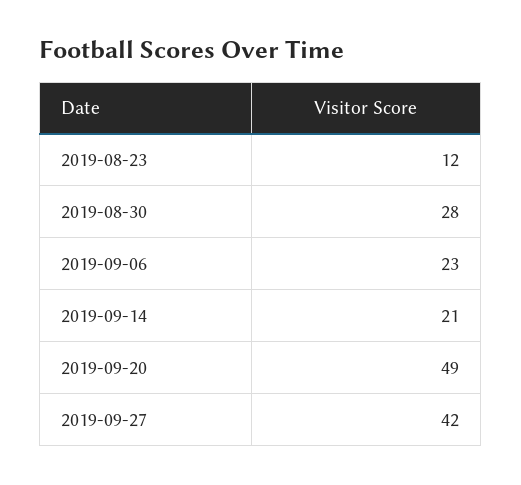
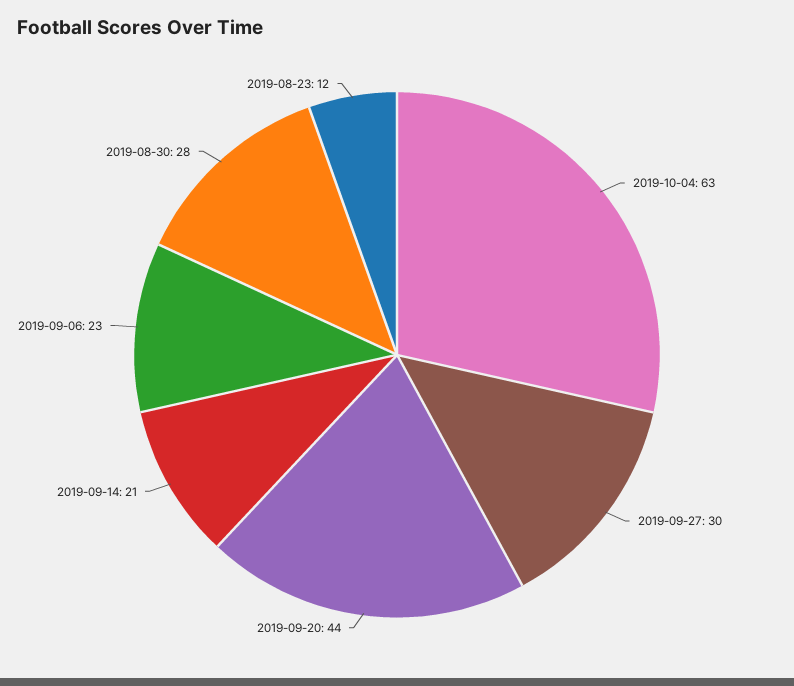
2019-09-20: 49 -> 44
2019-09-27: 42 -> 30
2019-10-04: none -> 63

